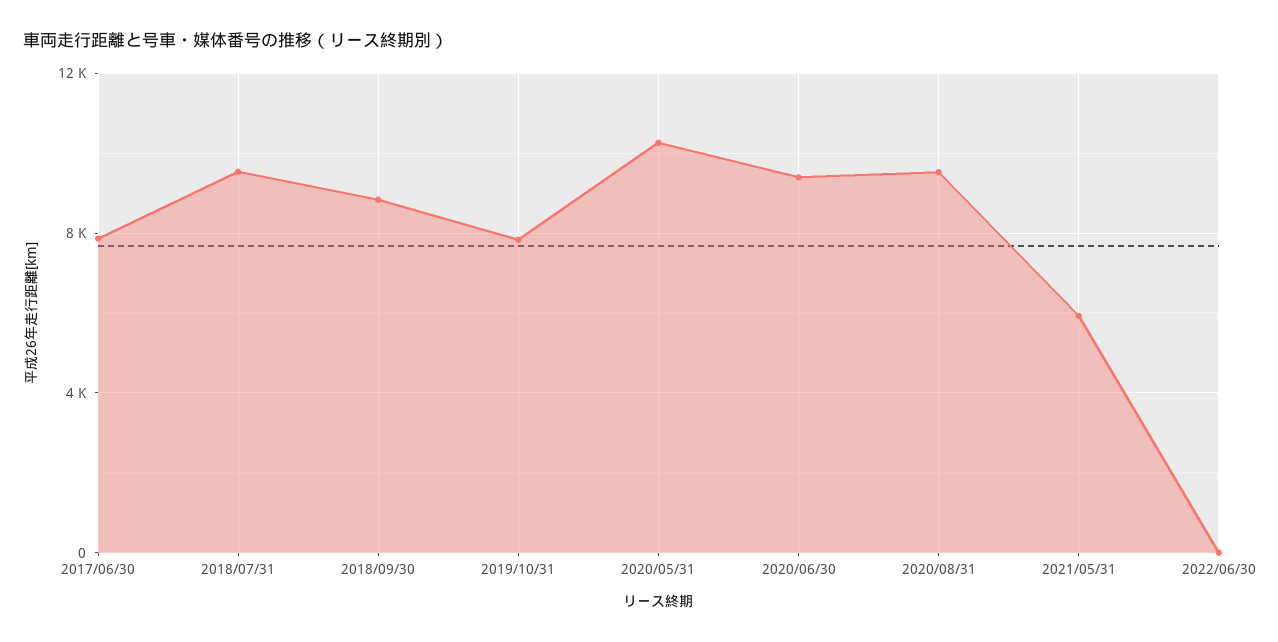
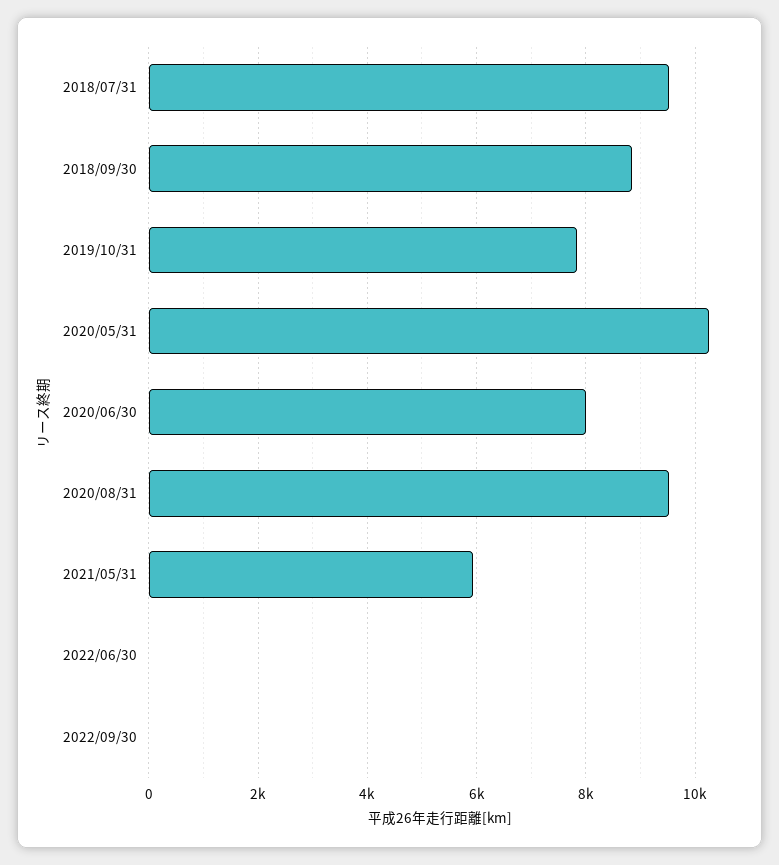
2017/06/30: 8000 -> none
2020/06/30: 9500 -> 8000
2022/09/30: none -> 0

